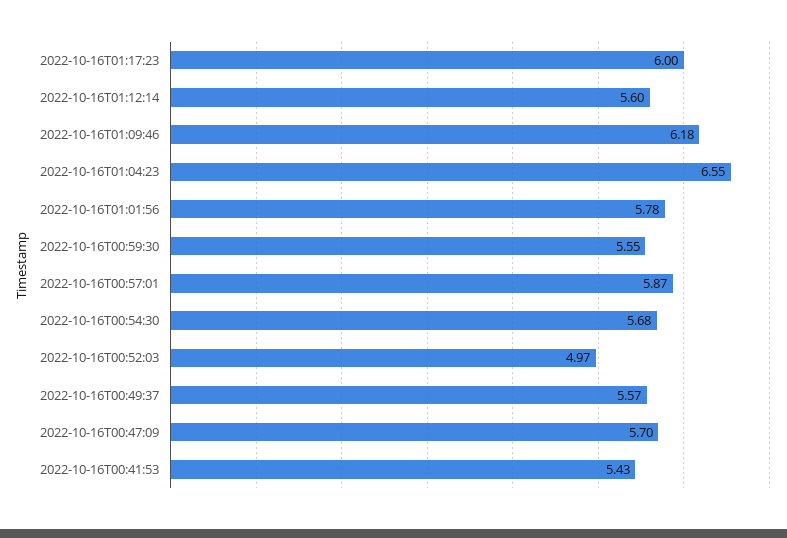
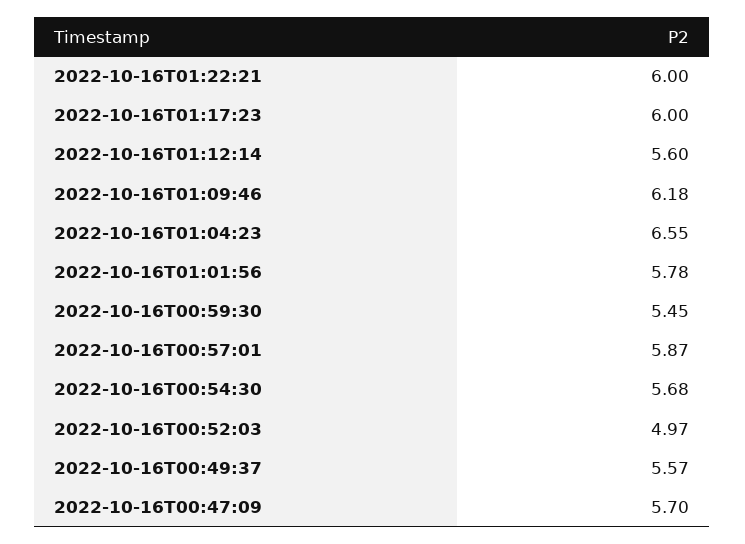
2022-10-16T00:59:30: 5.55 -> 5.45
2022-10-16T00:41:53: 5.43 -> none
2022-10-16T01:22:21: none -> 6

